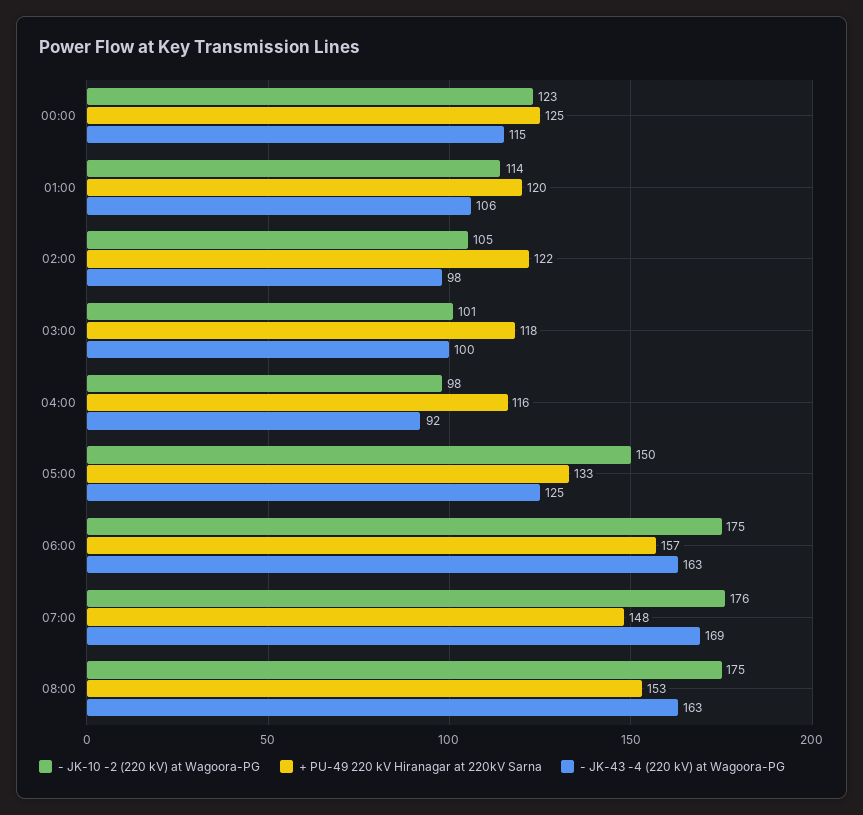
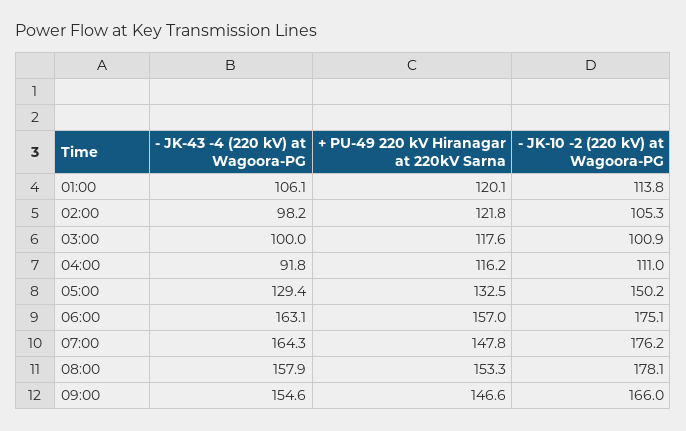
- JK-10 -2 (220 kV) at Wagoora-PG, 00:00: 123 -> none
+ PU-49 220 kV Hiranagar at 220kV Sarna, 00:00: 125 -> none
- JK-43 -4 (220 kV) at Wagoora-PG, 00:00: 115 -> none
- JK-10 -2 (220 kV) at Wagoora-PG, 04:00: 98 -> 111
- JK-43 -4 (220 kV) at Wagoora-PG, 05:00: 125 -> 129.4
- JK-43 -4 (220 kV) at Wagoora-PG, 07:00: 169 -> 164.3
- JK-10 -2 (220 kV) at Wagoora-PG, 08:00: 175 -> 178.1
- JK-43 -4 (220 kV) at Wagoora-PG, 08:00: 163 -> 157.9
- JK-43 -4 (220 kV) at Wagoora-PG, 09:00: none -> 154.6
+ PU-49 220 kV Hiranagar at 220kV Sarna, 09:00: none -> 146.6
- JK-10 -2 (220 kV) at Wagoora-PG, 09:00: none -> 166

